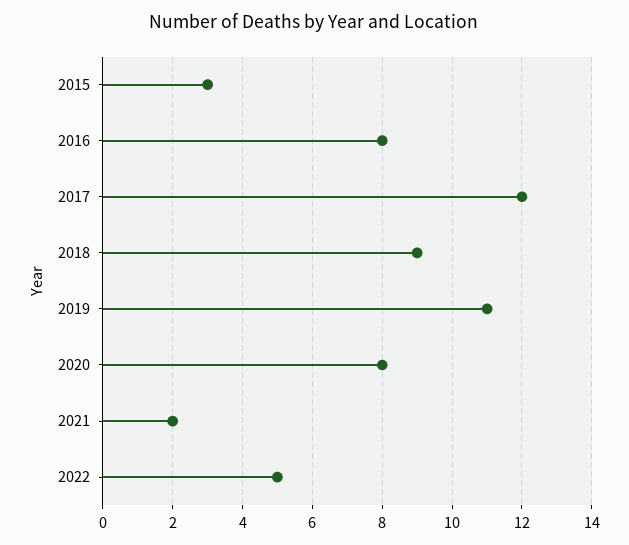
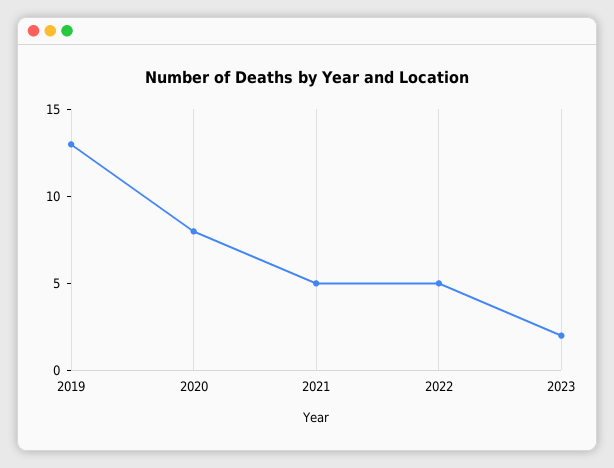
2015: 3 -> none
2016: 8 -> none
2017: 12 -> none
2018: 9 -> none
2019: 11 -> 13
2021: 2 -> 5
2023: none -> 2

